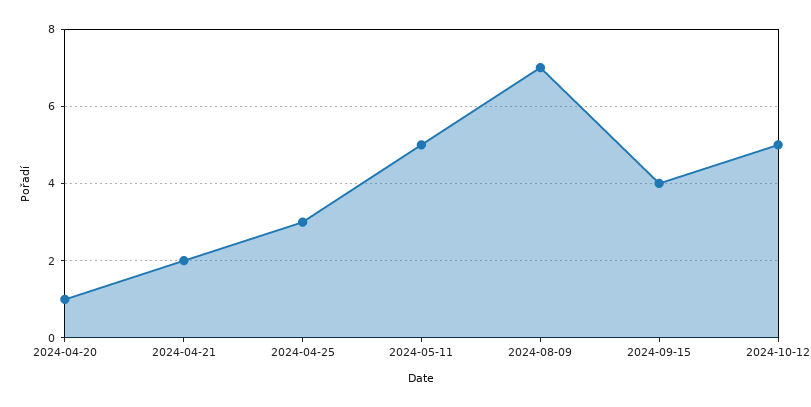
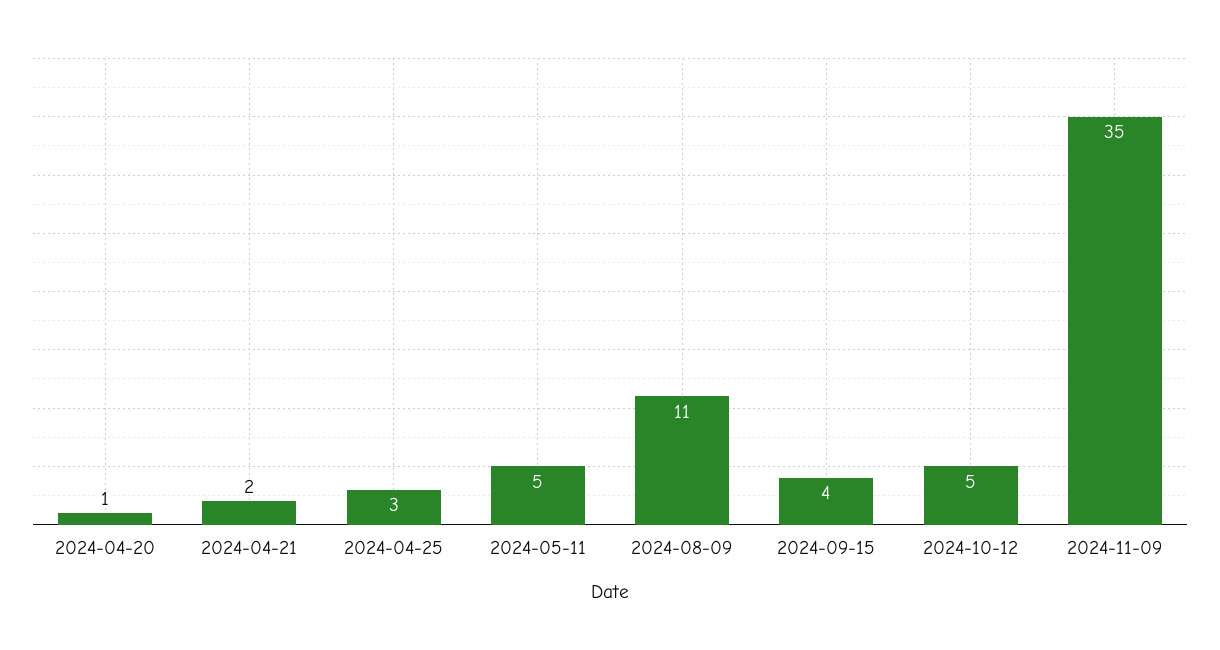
2024-08-09: 7 -> 11
2024-11-09: none -> 35

